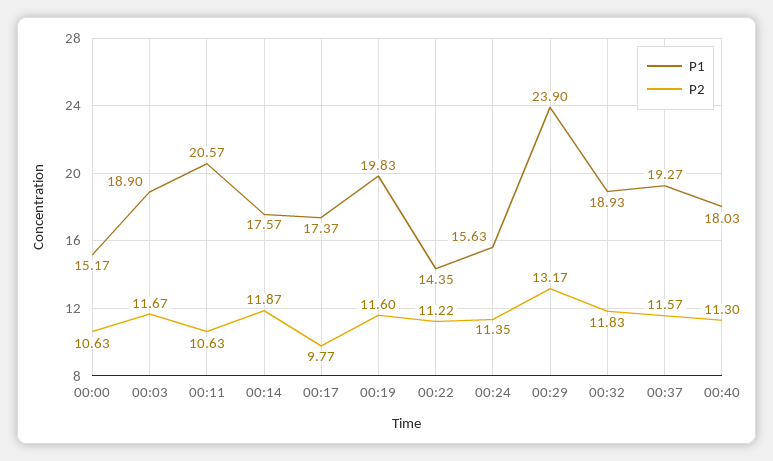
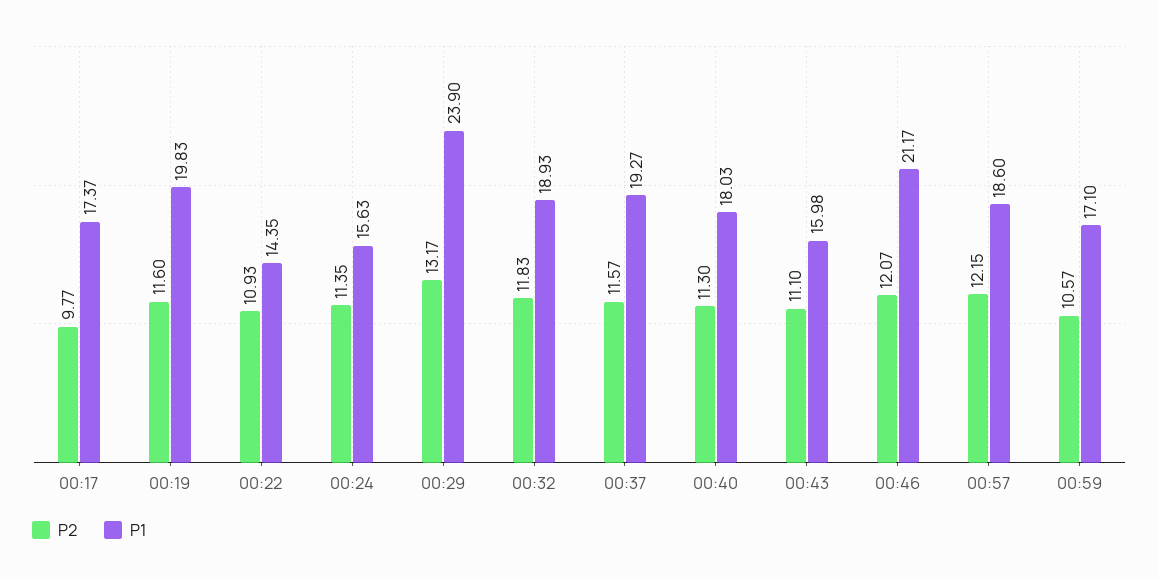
P1, 00:00: 15.17 -> none
P2, 00:00: 10.63 -> none
P1, 00:03: 18.9 -> none
P2, 00:03: 11.67 -> none
P1, 00:11: 20.57 -> none
P2, 00:11: 10.63 -> none
P1, 00:14: 17.57 -> none
P2, 00:14: 11.87 -> none
P2, 00:22: 11.22 -> 10.93
P2, 00:43: none -> 11.1
P1, 00:43: none -> 15.98
P2, 00:46: none -> 12.07
P1, 00:46: none -> 21.17
P2, 00:57: none -> 12.15
P1, 00:57: none -> 18.6
P2, 00:59: none -> 10.57
P1, 00:59: none -> 17.1

